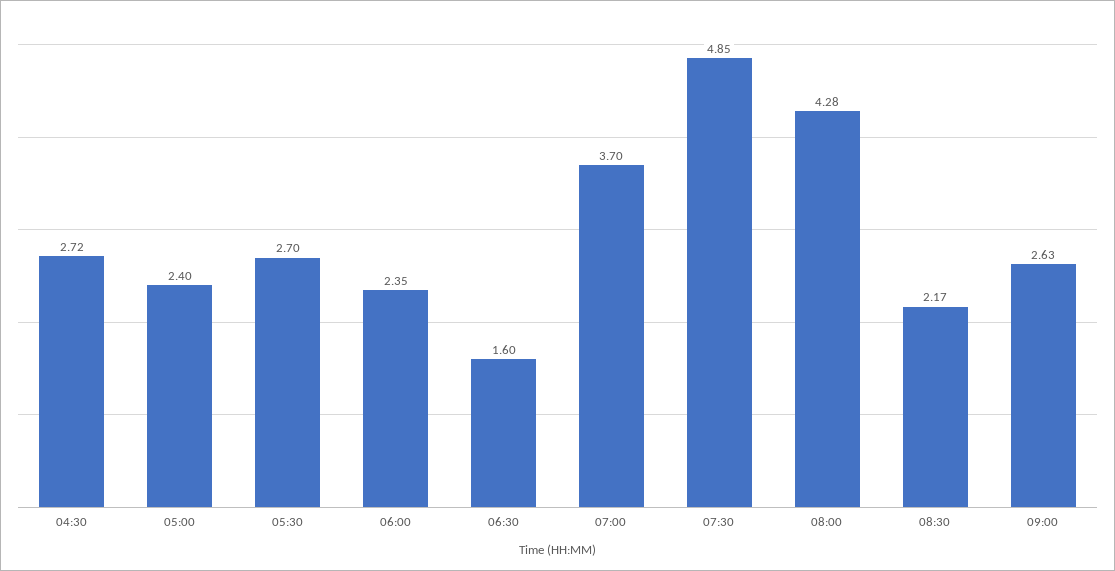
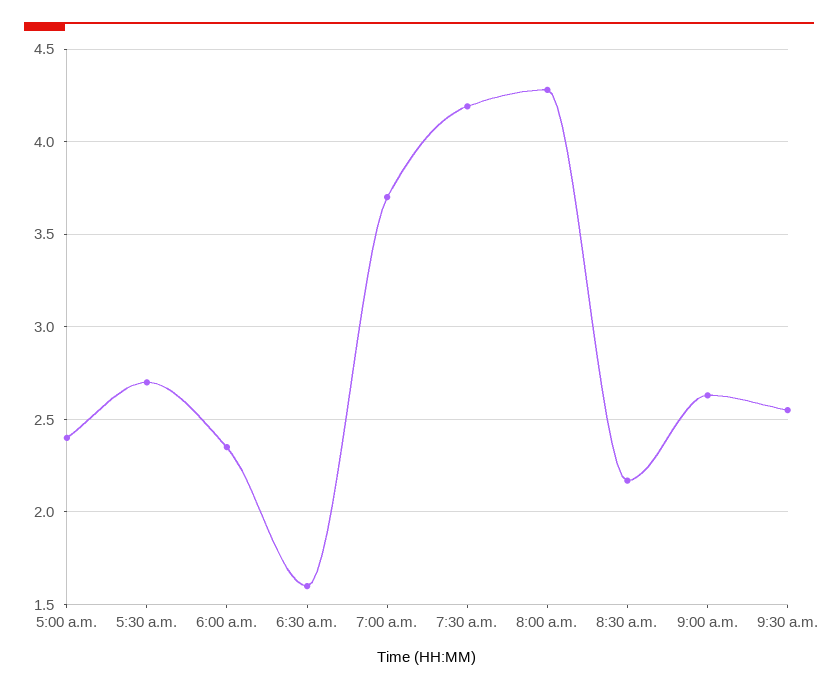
04:30: 2.72 -> none
07:30: 4.85 -> 4.2
9:30 a.m.: none -> 2.55

